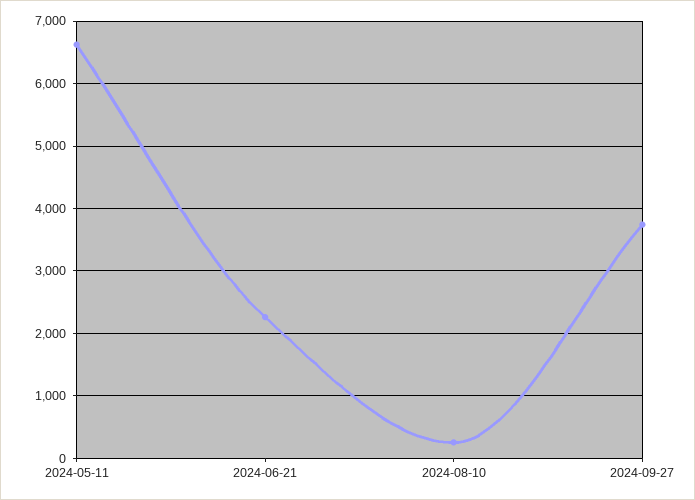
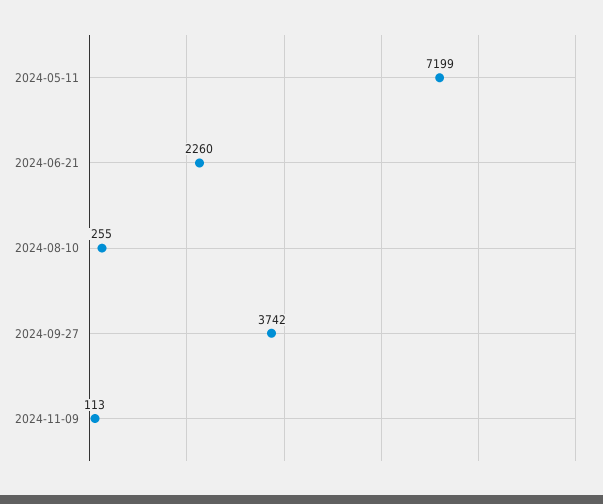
2024-05-11: 6600 -> 7199
2024-11-09: none -> 113

